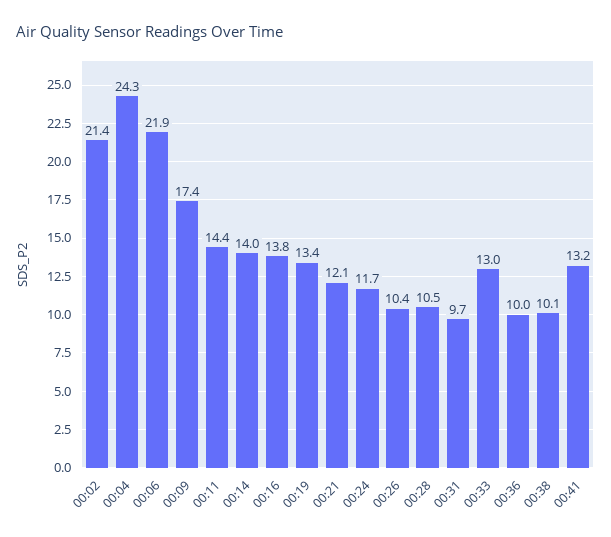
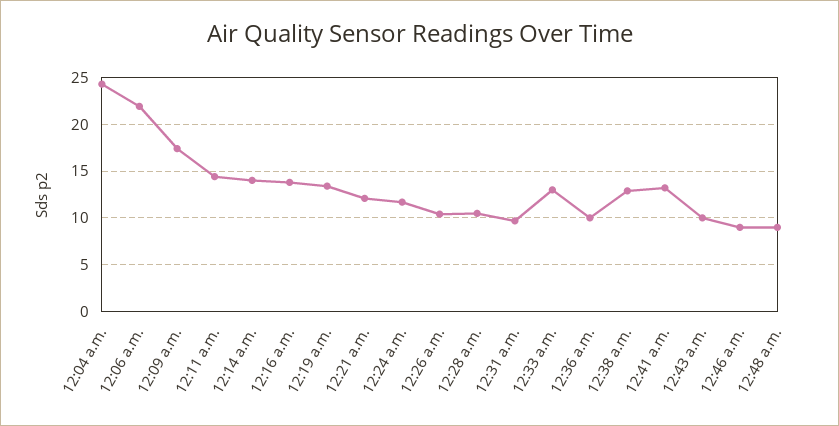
00:02: 21.4 -> none
00:38: 10.1 -> 13
12:43 a.m.: none -> 10
12:46 a.m.: none -> 9
12:48 a.m.: none -> 9

